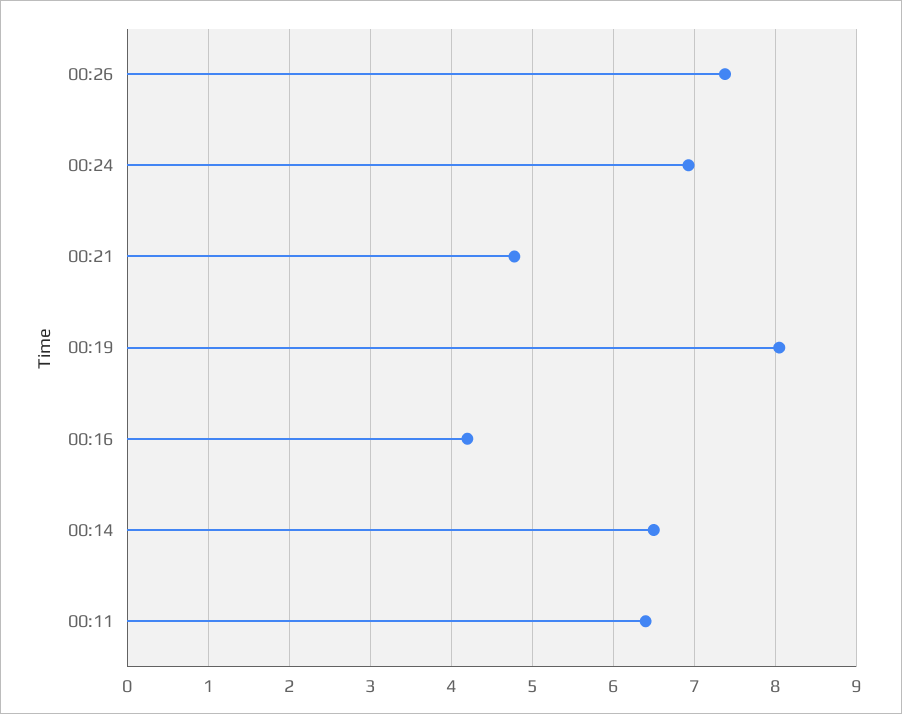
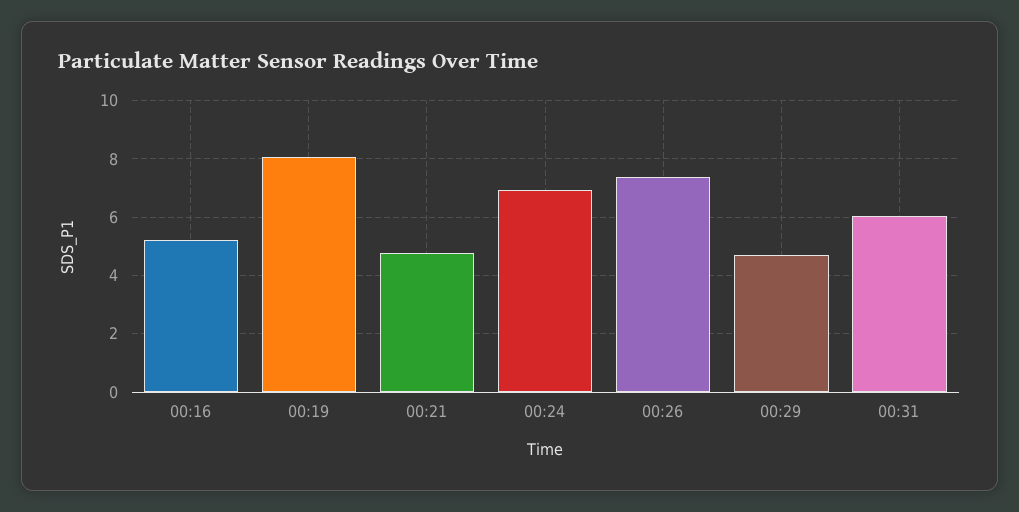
00:16: 4.2 -> 5.25
00:14: 6.5 -> none
00:11: 6.4 -> none
00:29: none -> 4.75
00:31: none -> 6

